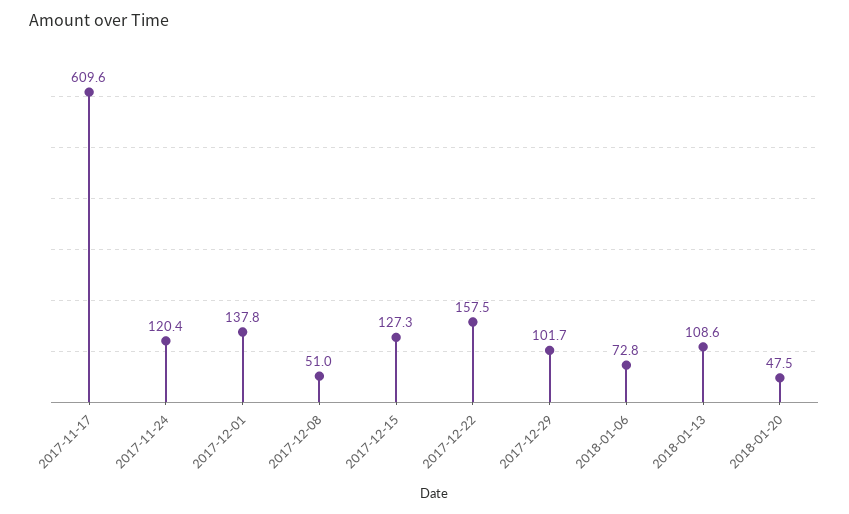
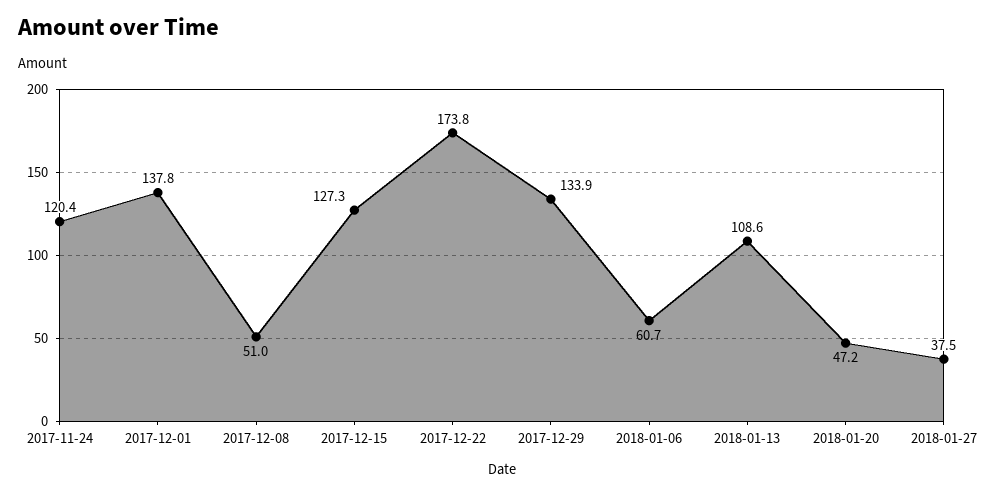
2017-11-17: 609.6 -> none
2017-12-22: 157.5 -> 173.8
2017-12-29: 101.7 -> 133.9
2018-01-06: 72.8 -> 60.7
2018-01-20: 47.5 -> 47.2
2018-01-27: none -> 37.5

